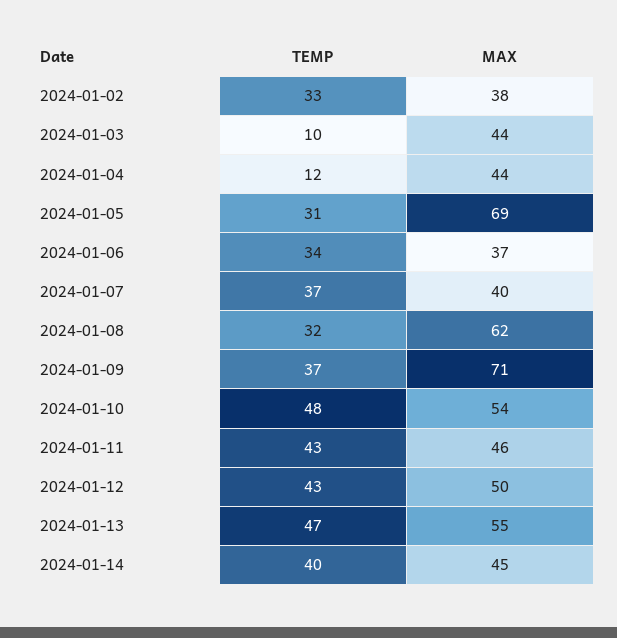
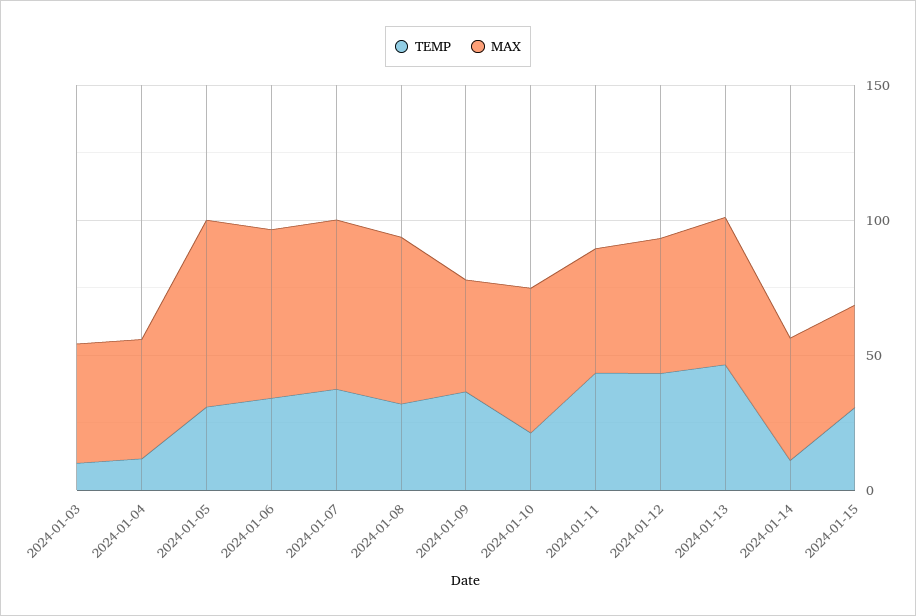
TEMP, 2024-01-02: 33 -> none
MAX, 2024-01-02: 38 -> none
MAX, 2024-01-06: 37 -> 60
MAX, 2024-01-07: 40 -> 60
MAX, 2024-01-09: 71 -> 40
TEMP, 2024-01-10: 48 -> 20
TEMP, 2024-01-14: 40 -> 10
TEMP, 2024-01-15: none -> 30
MAX, 2024-01-15: none -> 40

